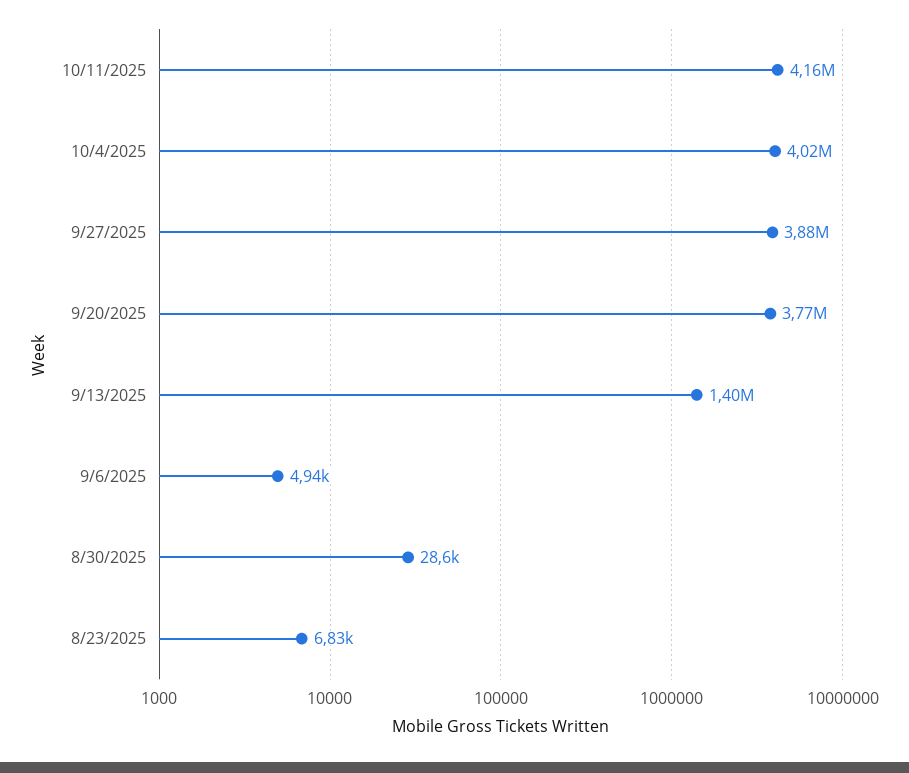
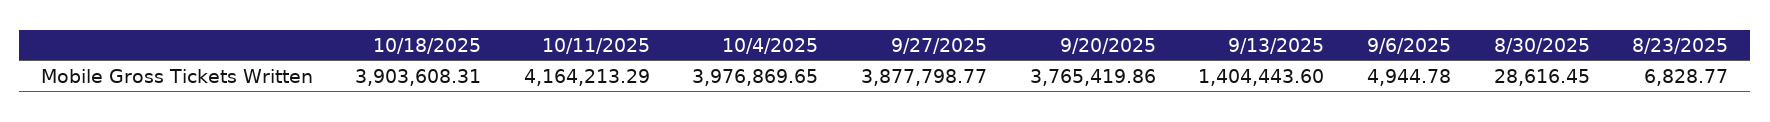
10/4/2025: 4020000 -> 3976869.65
10/18/2025: none -> 3903608.31

